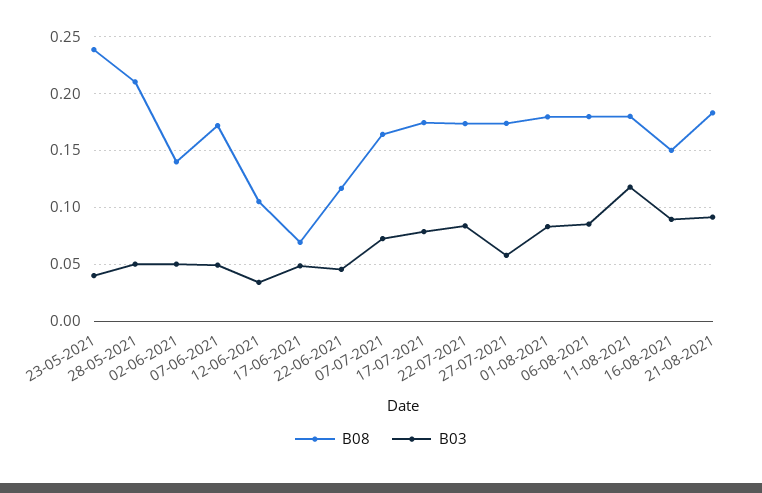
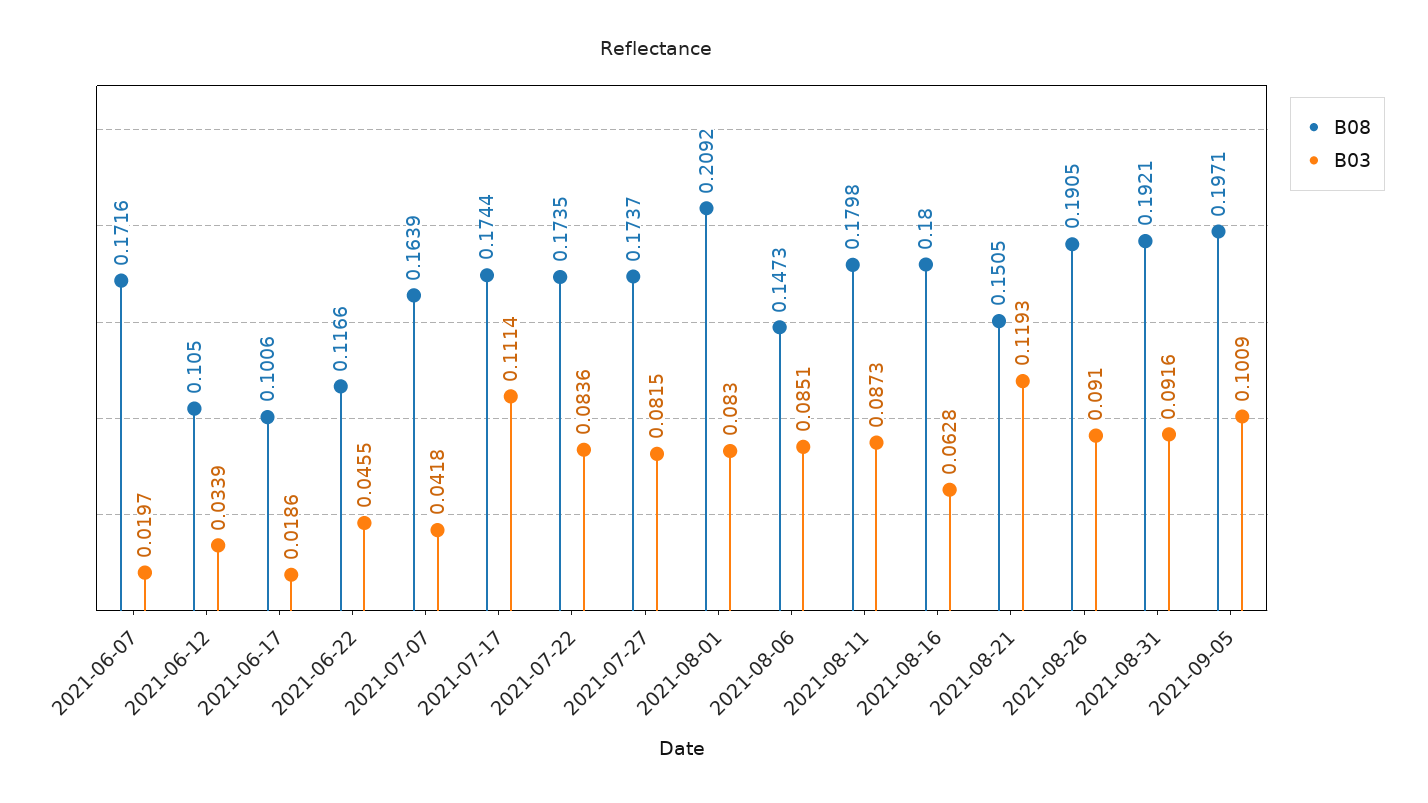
B08, 23-05-2021: 0.24 -> none
B03, 23-05-2021: 0.04 -> none
B08, 28-05-2021: 0.21 -> none
B03, 28-05-2021: 0.05 -> none
B08, 02-06-2021: 0.14 -> none
B03, 02-06-2021: 0.05 -> none
B03, 07-06-2021: 0.05 -> 0.0197
B08, 17-06-2021: 0.07 -> 0.1006
B03, 17-06-2021: 0.05 -> 0.0186
B03, 07-07-2021: 0.07 -> 0.0418
B03, 17-07-2021: 0.08 -> 0.1114
B03, 27-07-2021: 0.06 -> 0.0815
B08, 01-08-2021: 0.18 -> 0.2092
B08, 06-08-2021: 0.18 -> 0.1473
B03, 11-08-2021: 0.12 -> 0.0873
B08, 16-08-2021: 0.15 -> 0.18
B03, 16-08-2021: 0.09 -> 0.0628
B08, 21-08-2021: 0.18 -> 0.1505
B03, 21-08-2021: 0.09 -> 0.1193
B08, 2021-08-26: none -> 0.1905
B03, 2021-08-26: none -> 0.091
B08, 2021-08-31: none -> 0.1921
B03, 2021-08-31: none -> 0.0916
B08, 2021-09-05: none -> 0.1971
B03, 2021-09-05: none -> 0.1009

